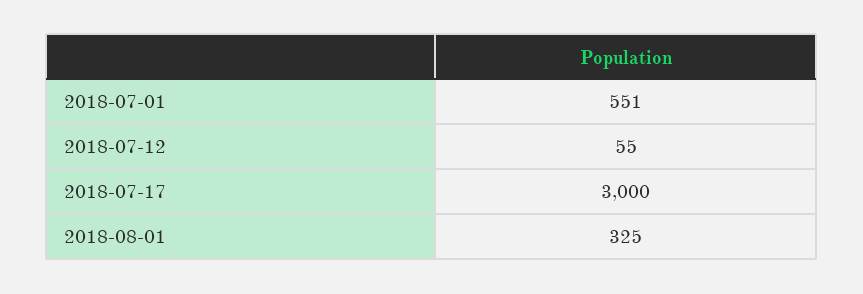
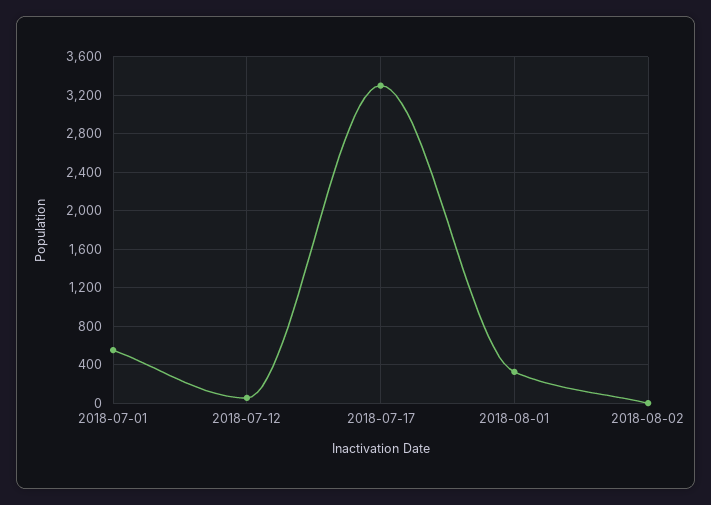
2018-07-17: 3000 -> 3300
2018-08-02: none -> 0

